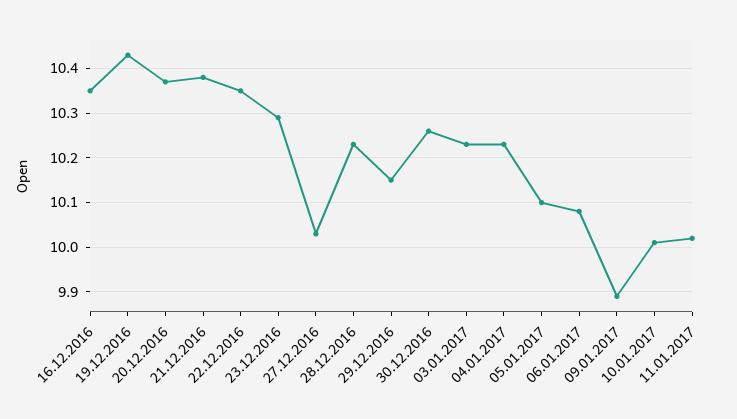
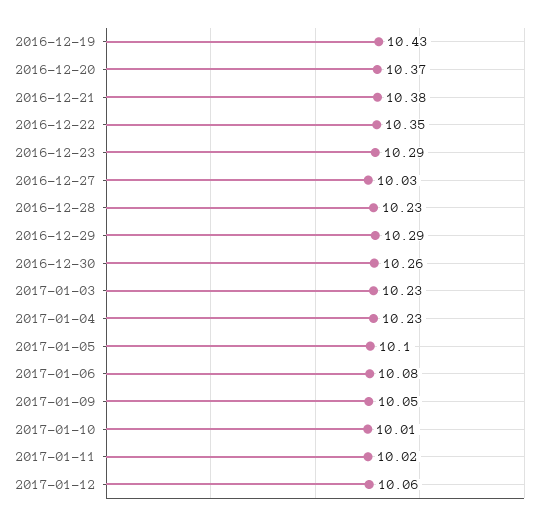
16.12.2016: 10.35 -> none
29.12.2016: 10.15 -> 10.29
09.01.2017: 9.9 -> 10.05
2017-01-12: none -> 10.06

